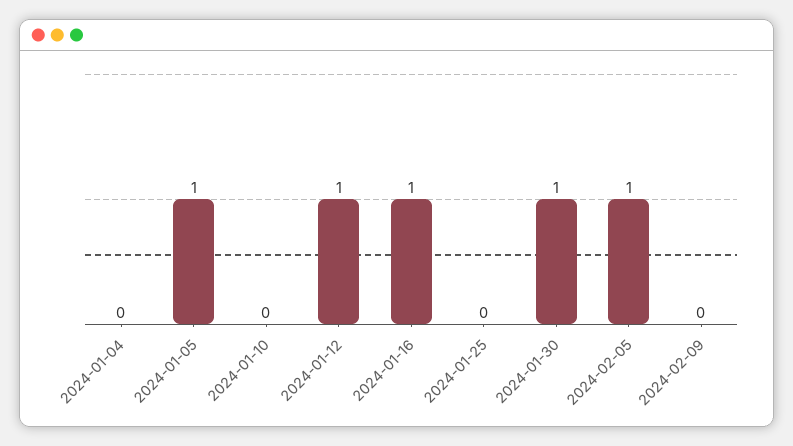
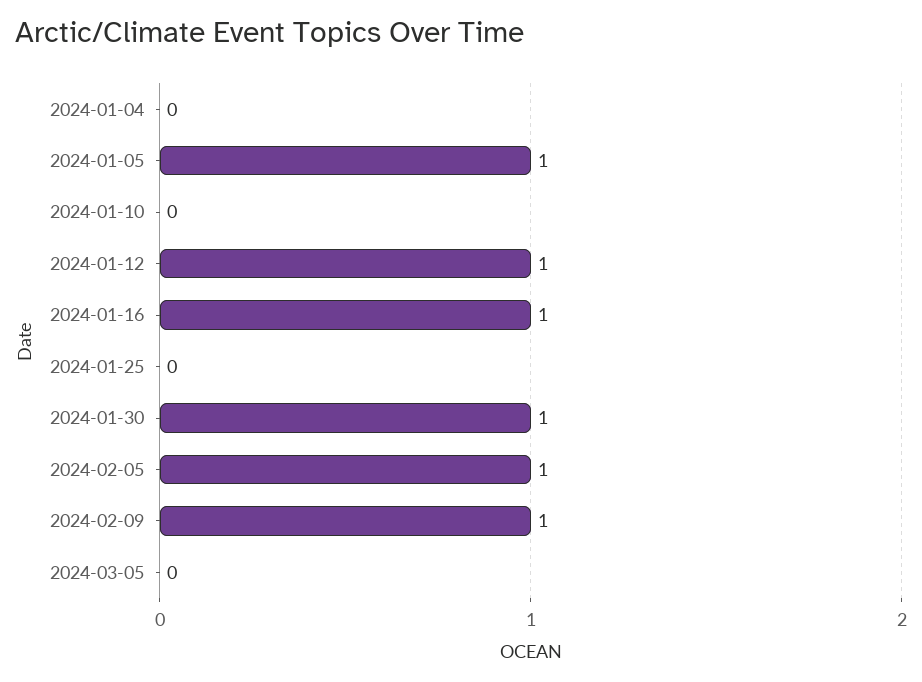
2024-02-09: 0 -> 1
2024-03-05: none -> 0

